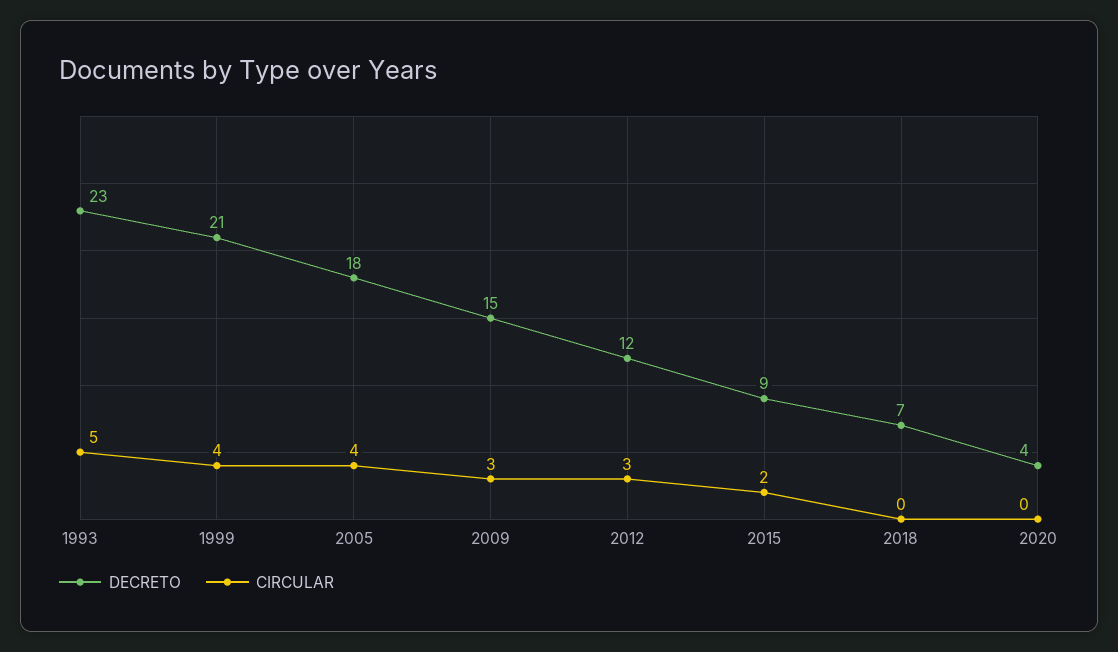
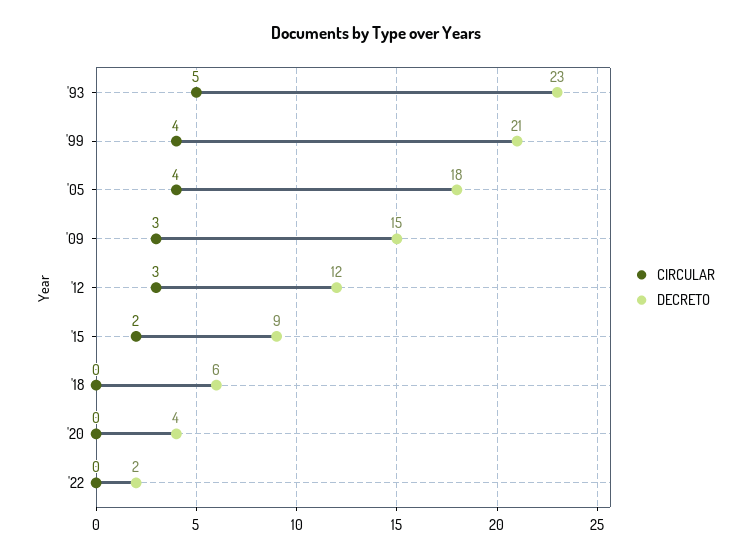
DECRETO, 2018: 7 -> 6
CIRCULAR, '22: none -> 0
DECRETO, '22: none -> 2

